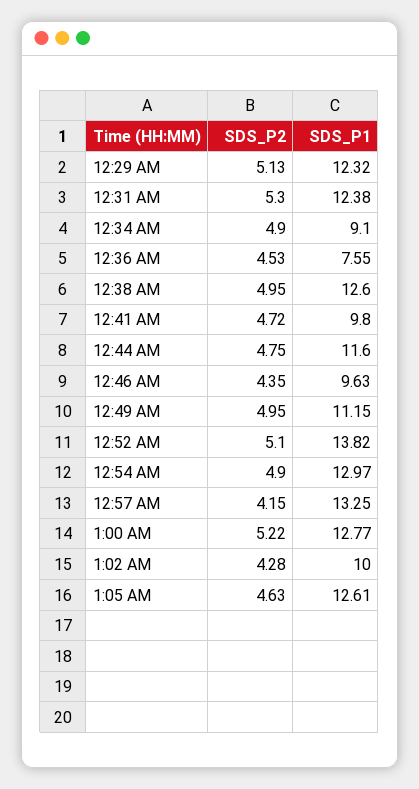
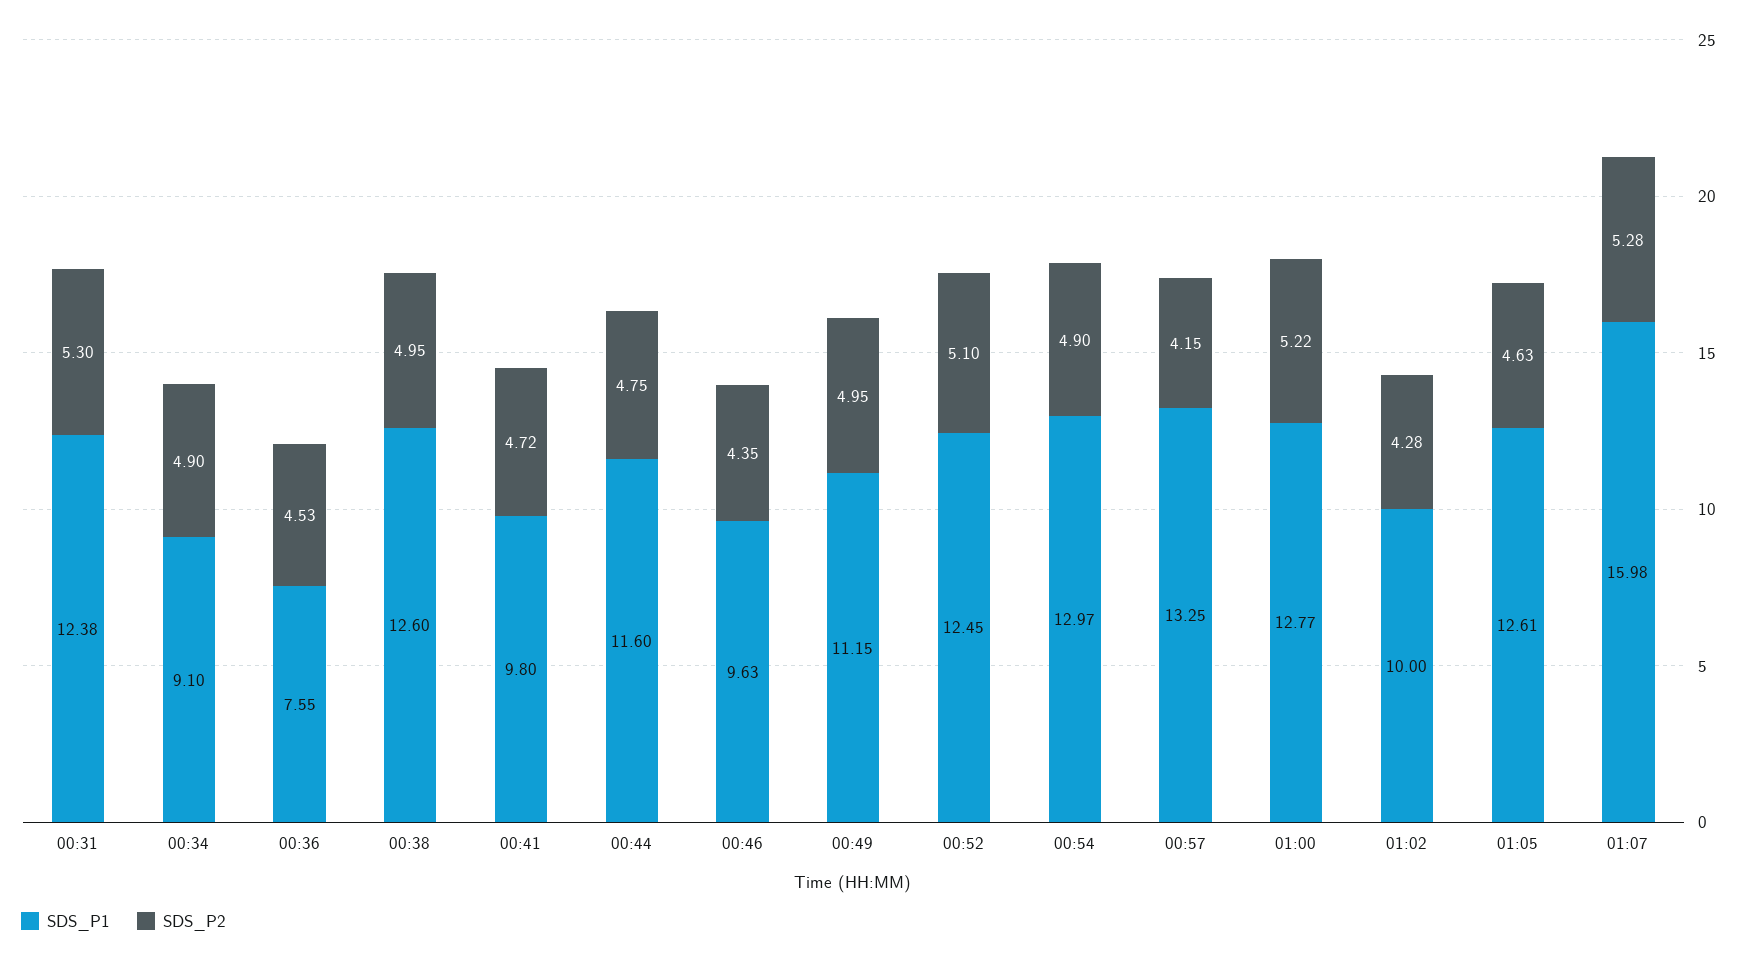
SDS_P2, 12:29 AM: 5.13 -> none
SDS_P1, 12:29 AM: 12.32 -> none
SDS_P1, 12:52 AM: 13.82 -> 12.45
SDS_P1, 01:07: none -> 15.98
SDS_P2, 01:07: none -> 5.28

